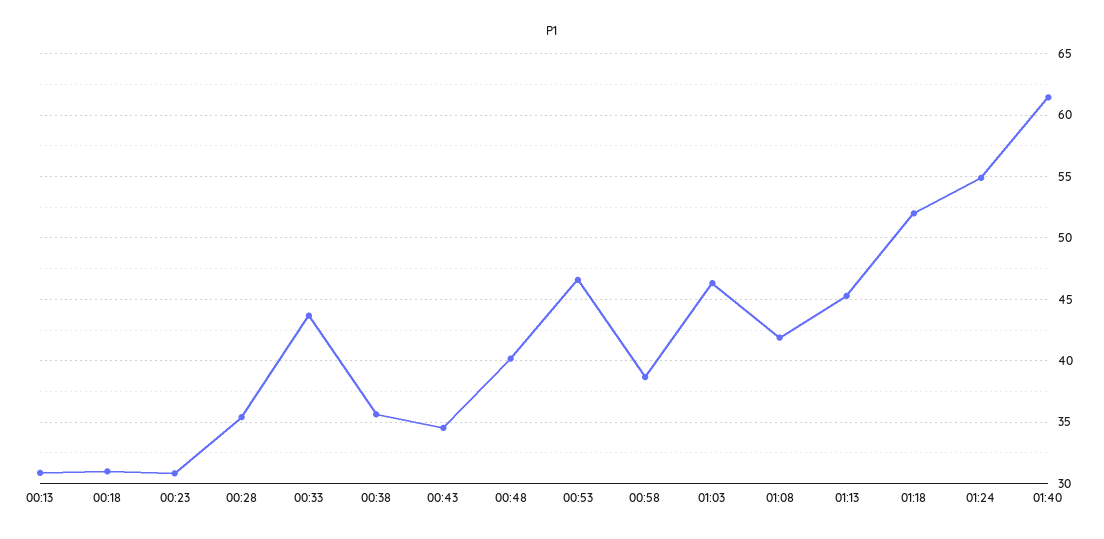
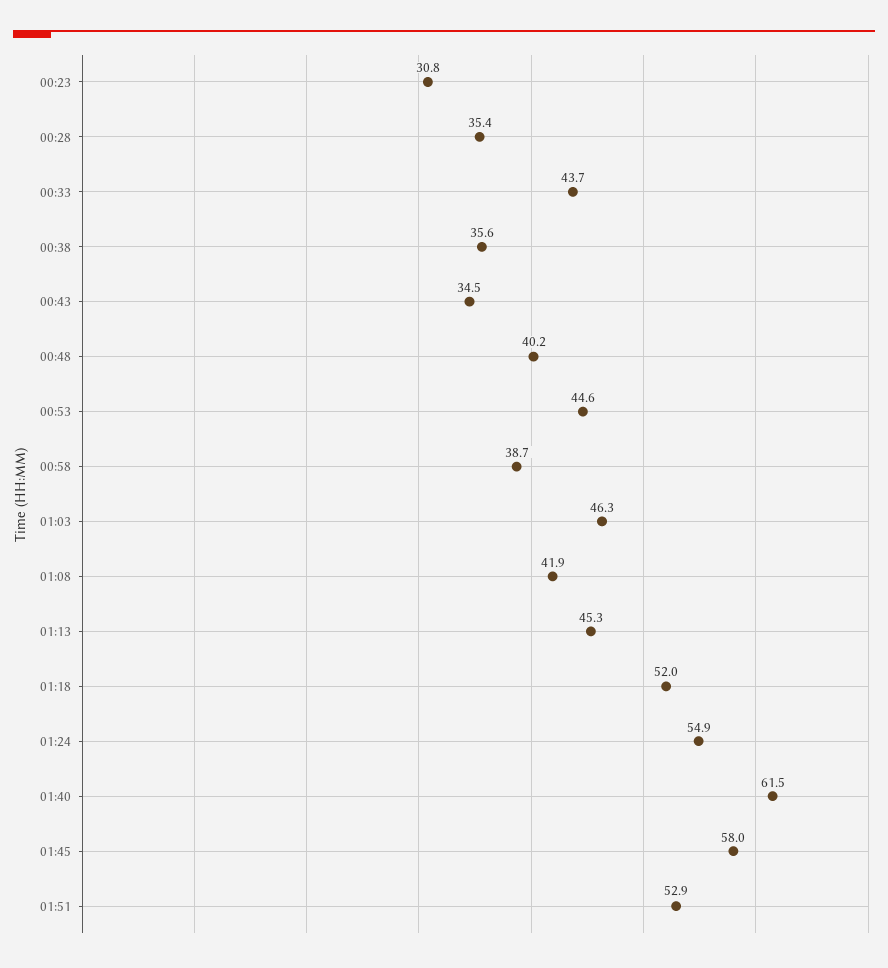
00:13: 31 -> none
00:18: 31 -> none
00:53: 46.5 -> 44.6
01:45: none -> 58
01:51: none -> 52.9

